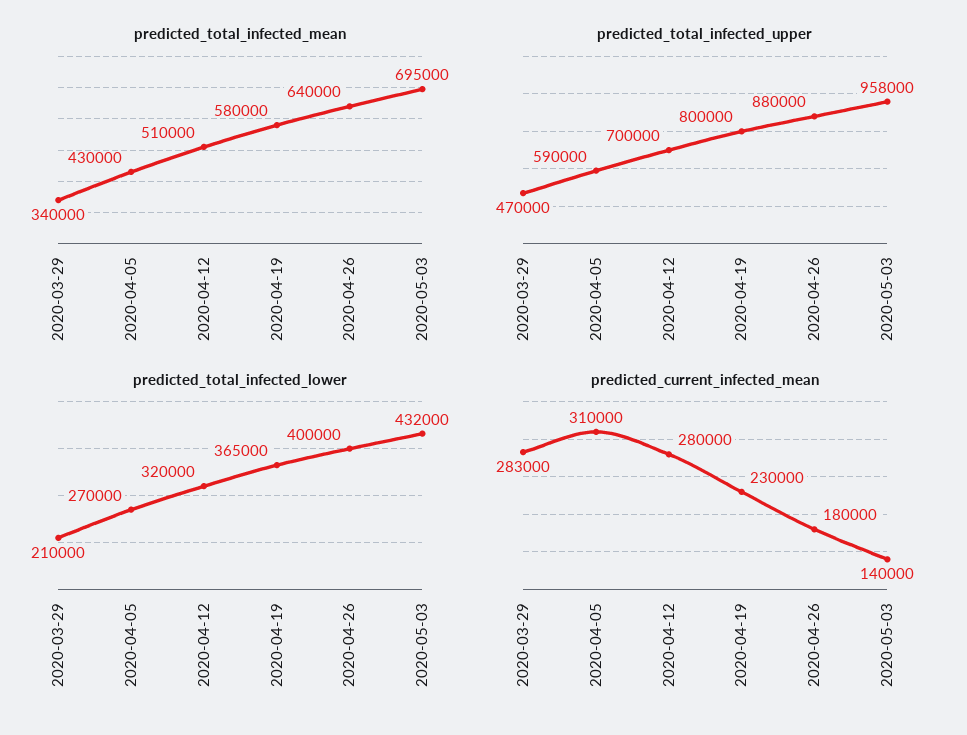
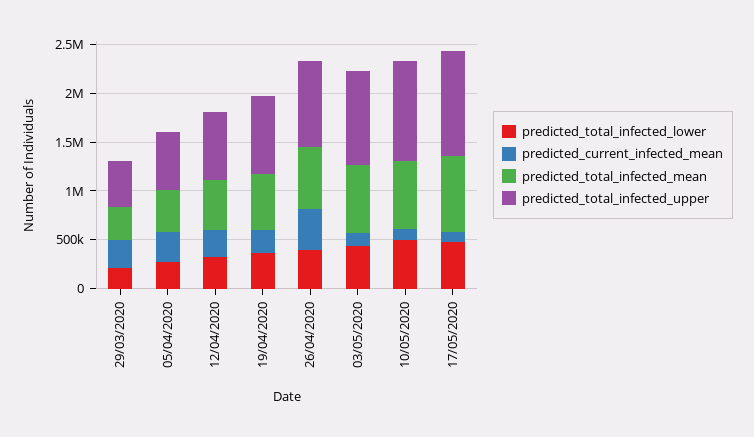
predicted_current_infected_mean, 2020-04-26: 180000 -> 400000
predicted_total_infected_lower, 10/05/2020: none -> 500000
predicted_current_infected_mean, 10/05/2020: none -> 100000
predicted_total_infected_mean, 10/05/2020: none -> 700000
predicted_total_infected_upper, 10/05/2020: none -> 1000000
predicted_total_infected_lower, 17/05/2020: none -> 500000
predicted_current_infected_mean, 17/05/2020: none -> 100000
predicted_total_infected_mean, 17/05/2020: none -> 800000
predicted_total_infected_upper, 17/05/2020: none -> 1100000

